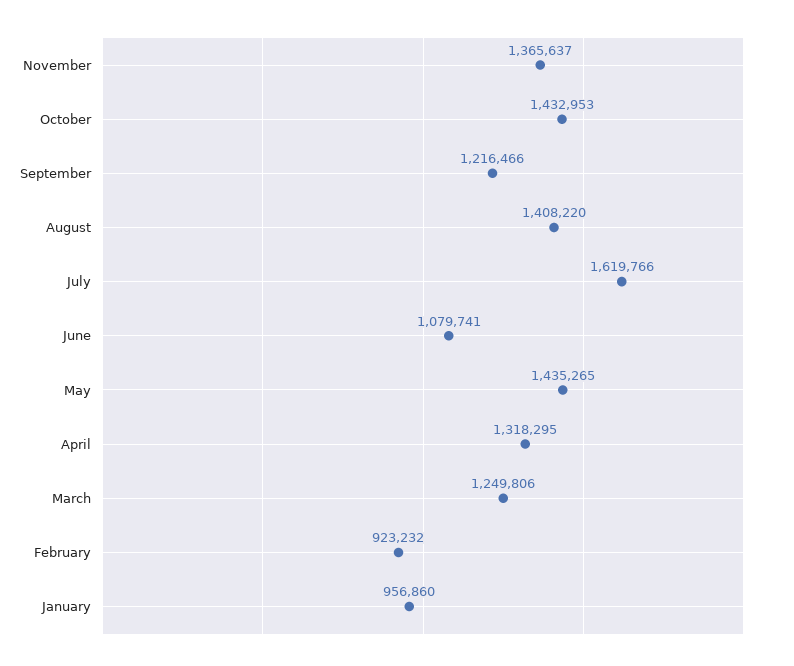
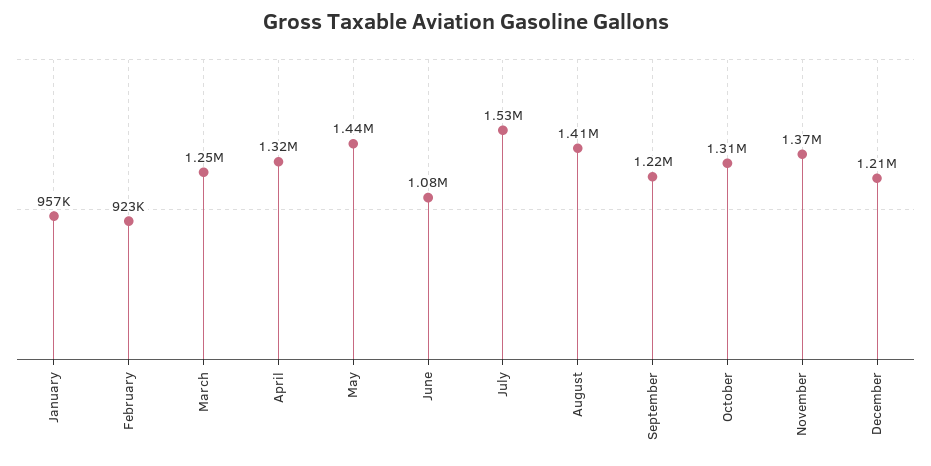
October: 1432953 -> 1310000
July: 1619766 -> 1530000
December: none -> 1210000

